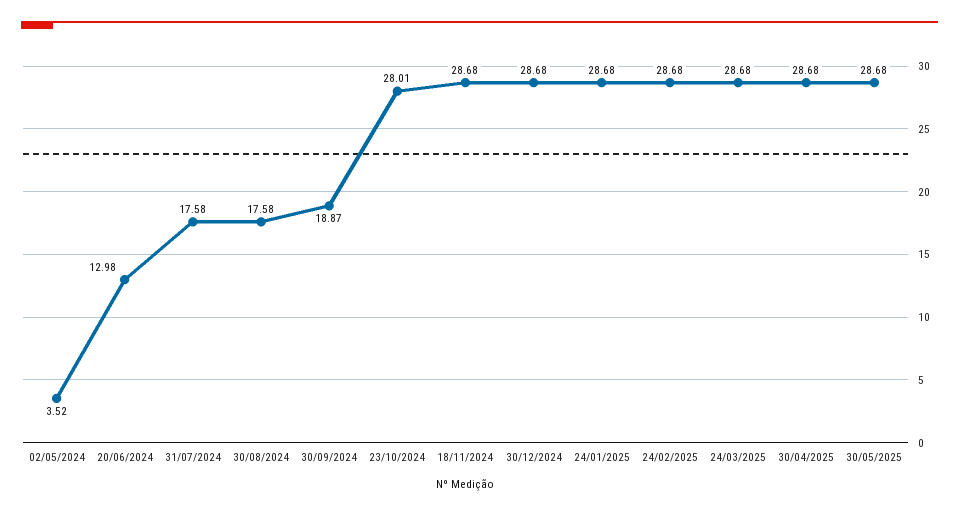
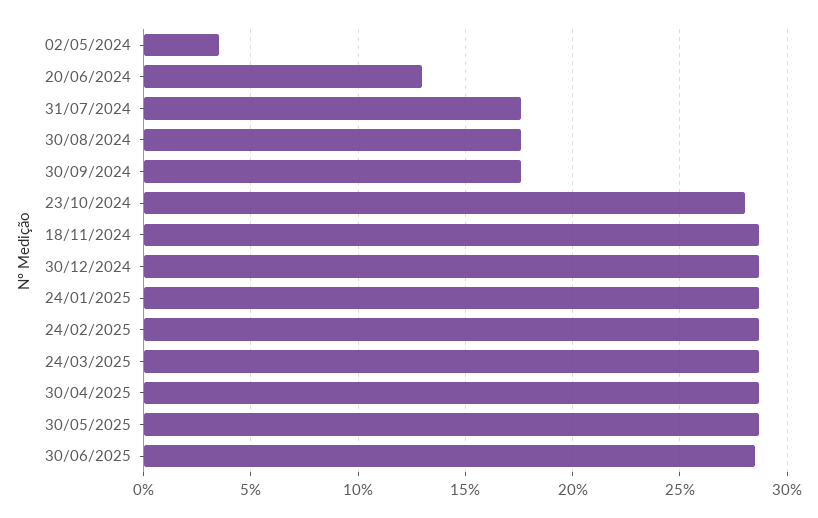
30/09/2024: 18.87 -> 17.5
30/06/2025: none -> 28.5

